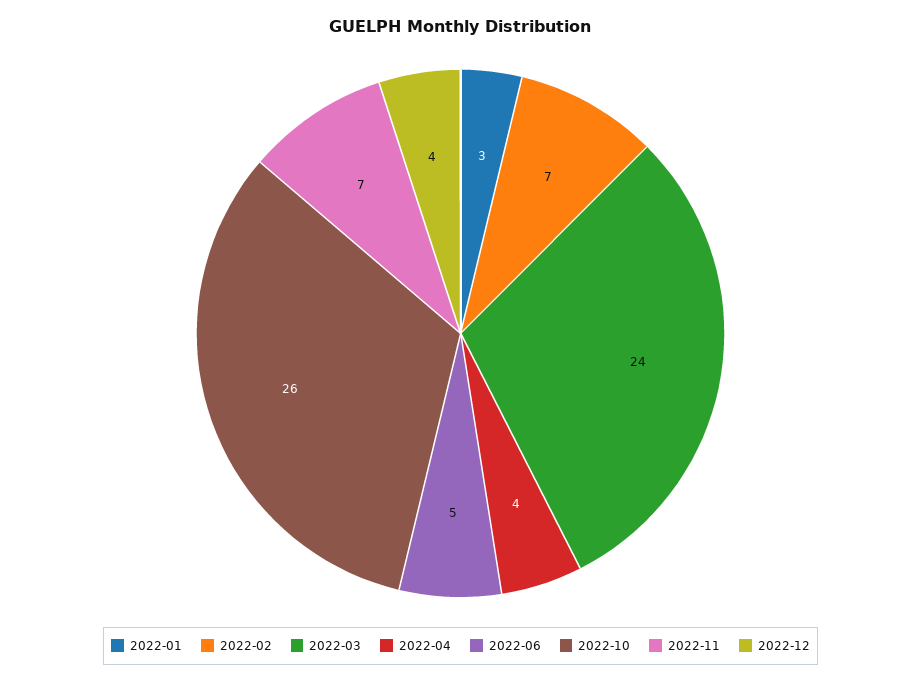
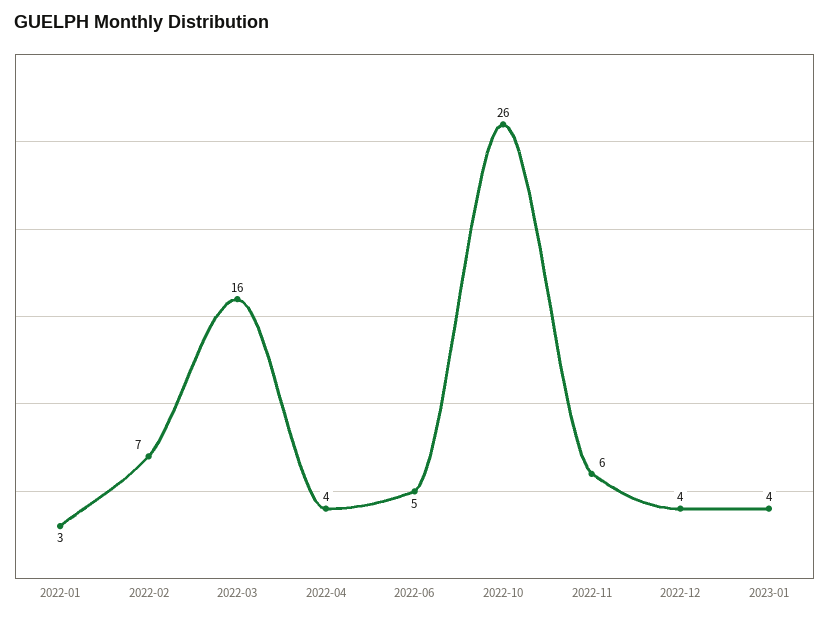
2022-03: 24 -> 16
2022-11: 7 -> 6
2023-01: none -> 4

